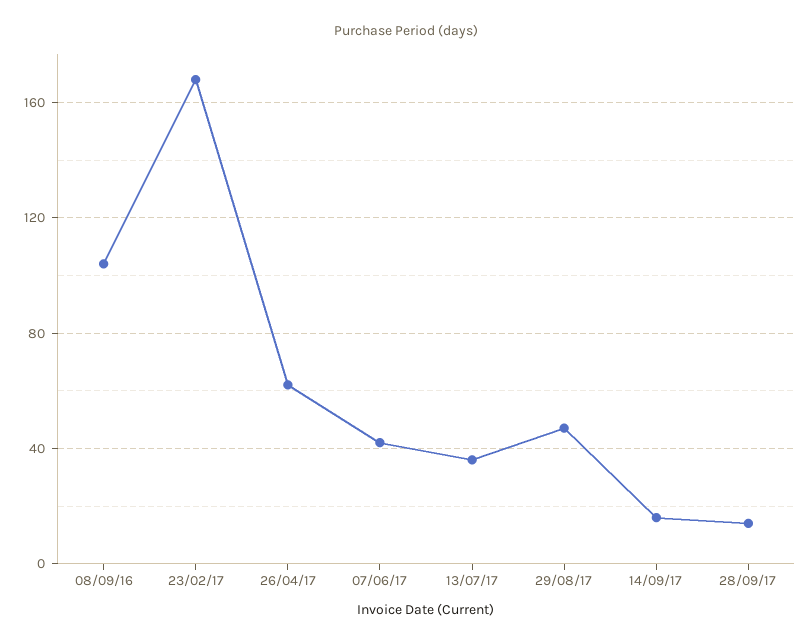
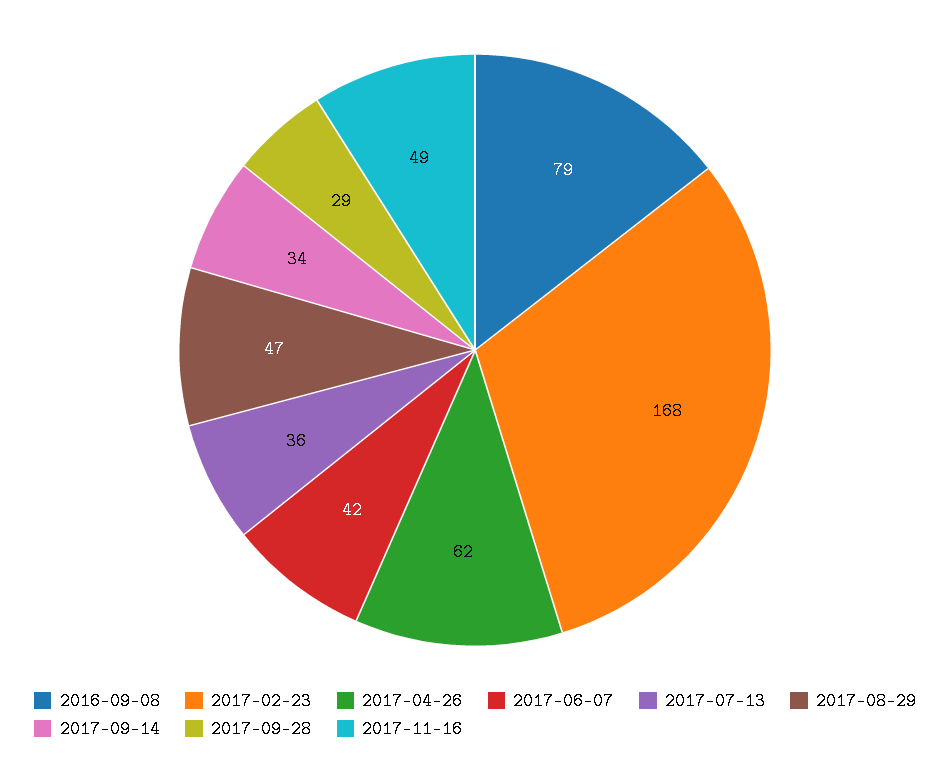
08/09/16: 105 -> 79
14/09/17: 15 -> 34
28/09/17: 15 -> 29
2017-11-16: none -> 49

